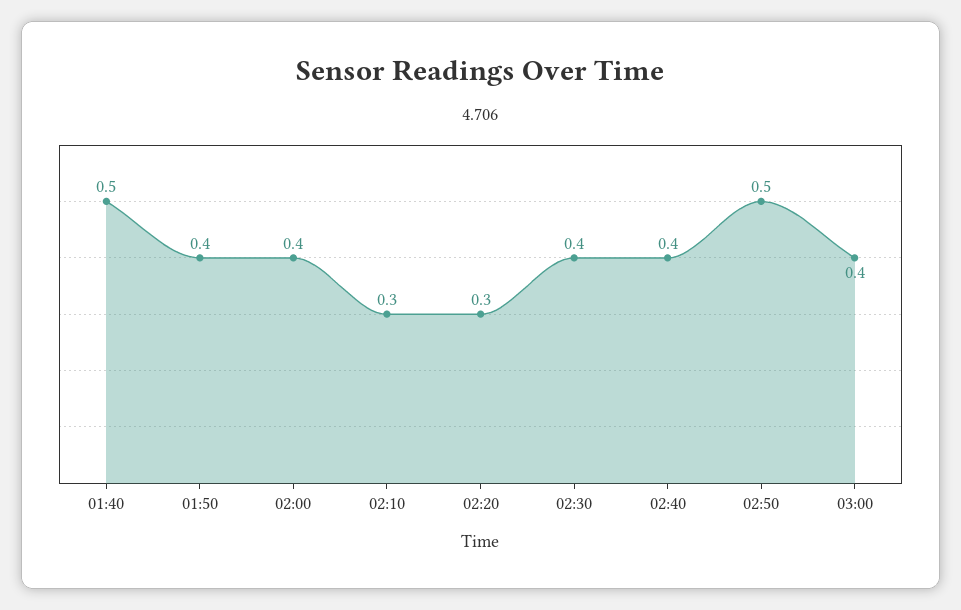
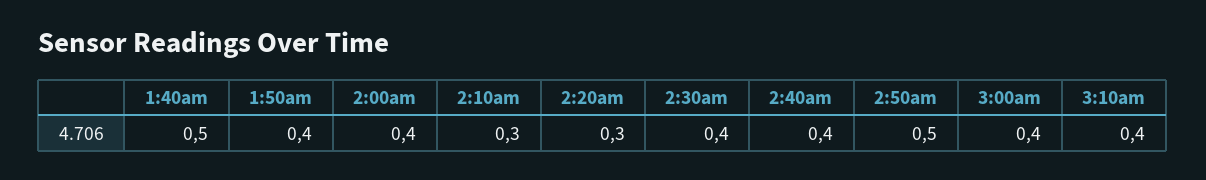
3:10am: none -> 0.4

